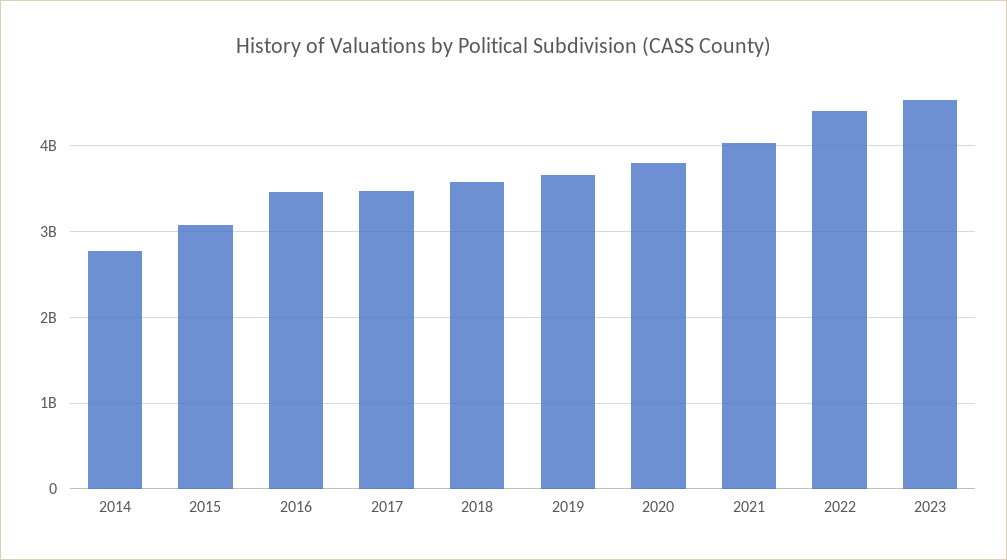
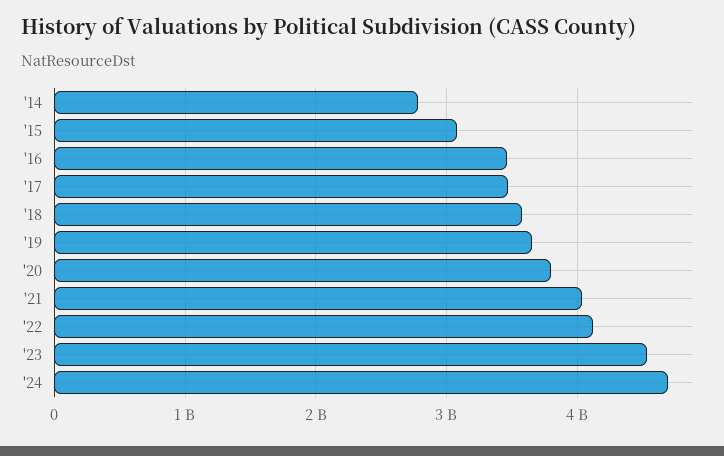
2022: 4400000000 -> 4100000000
'24: none -> 4700000000

